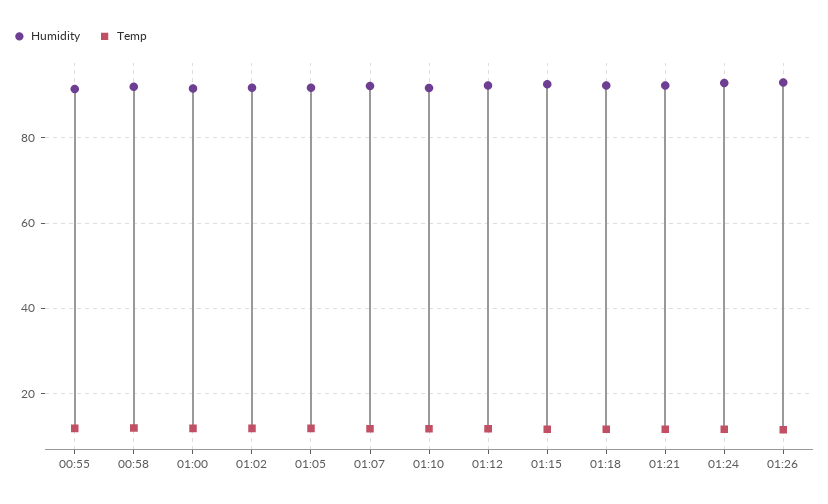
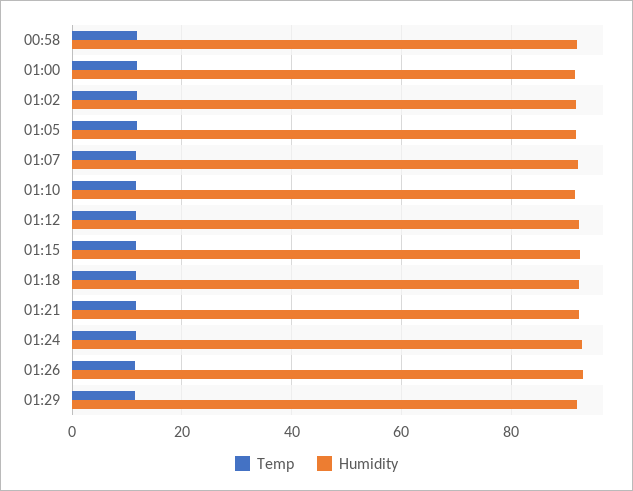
Humidity, 00:55: 92 -> none
Temp, 00:55: 12 -> none
Temp, 01:29: none -> 12
Humidity, 01:29: none -> 92

